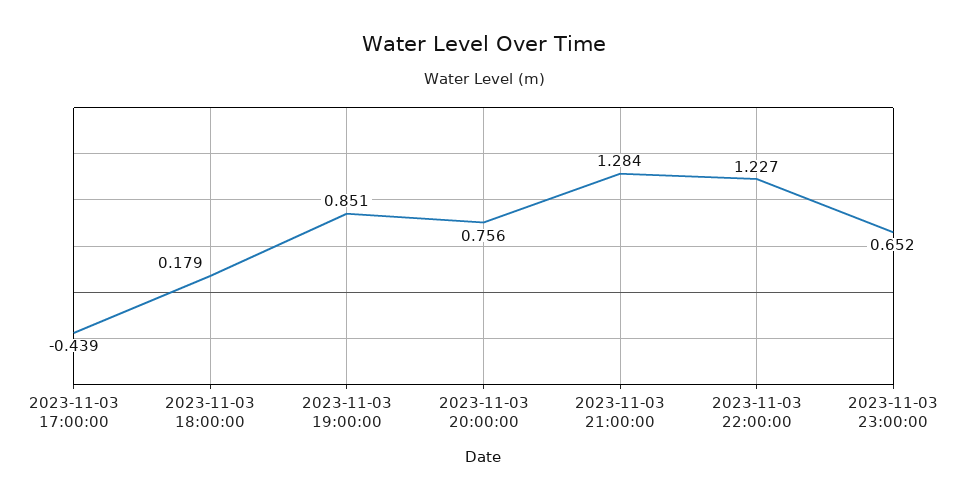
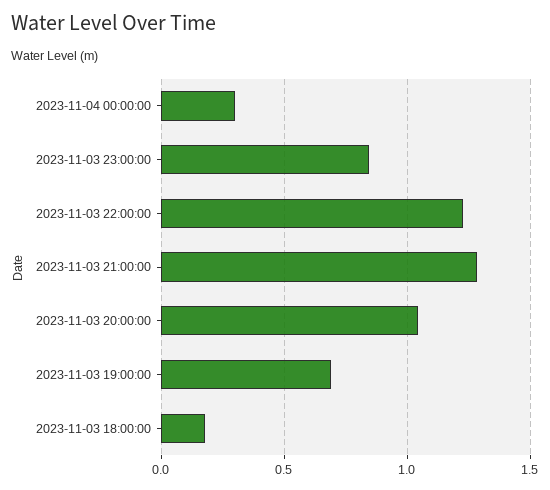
2023-11-03 17:00:00: -0.439 -> none
2023-11-03 19:00:00: 0.851 -> 0.7
2023-11-03 20:00:00: 0.756 -> 1.05
2023-11-03 23:00:00: 0.652 -> 0.85
2023-11-04 00:00:00: none -> 0.3

